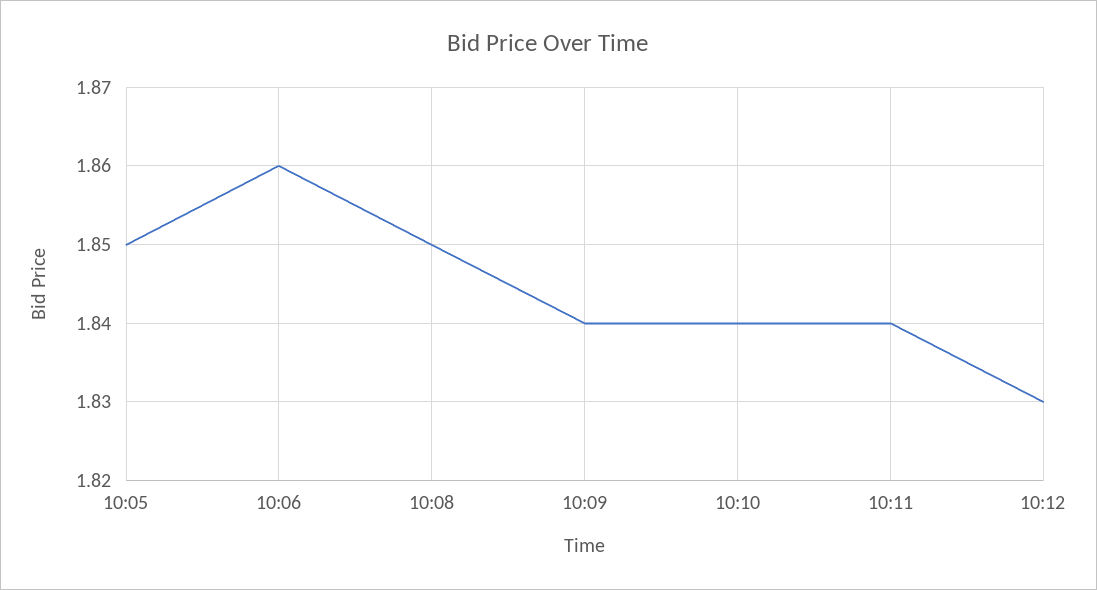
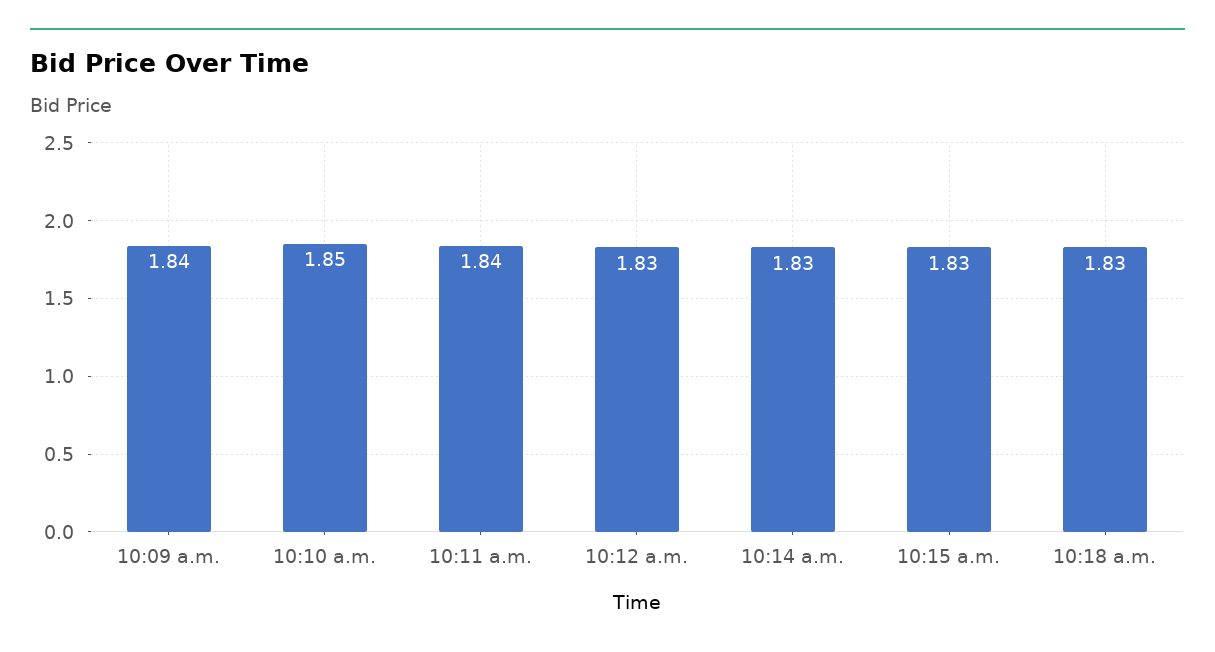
10:05: 1.85 -> none
10:06: 1.86 -> none
10:08: 1.85 -> none
10:10: 1.84 -> 1.85
10:14 a.m.: none -> 1.83
10:15 a.m.: none -> 1.83
10:18 a.m.: none -> 1.83

